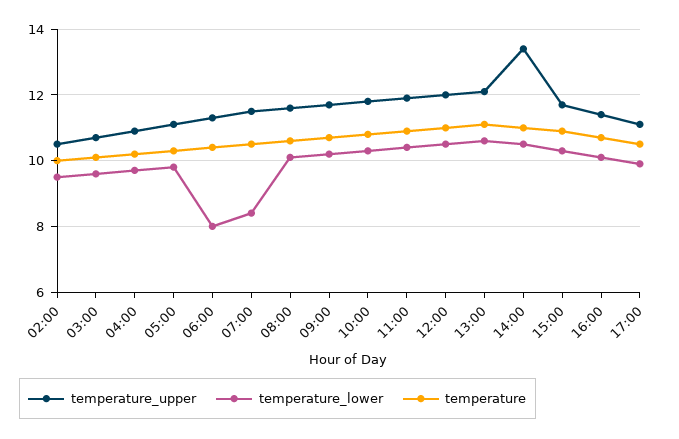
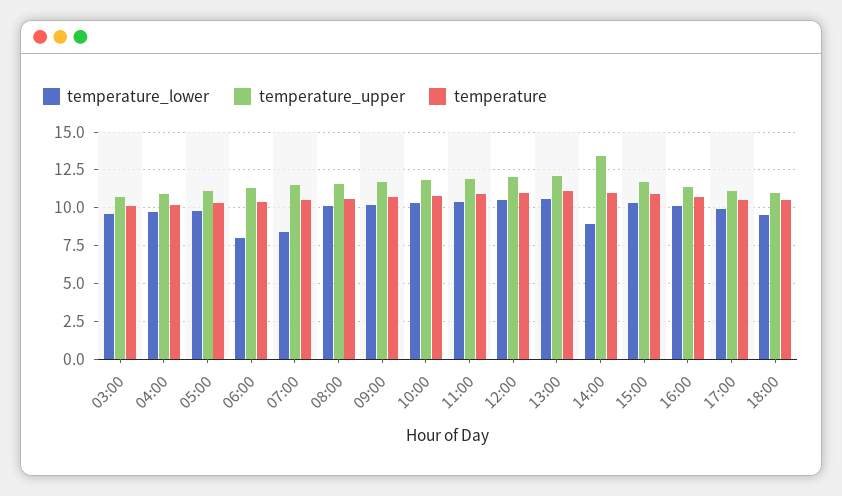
temperature_upper, 02:00: 10.5 -> none
temperature_lower, 02:00: 9.5 -> none
temperature, 02:00: 10 -> none
temperature_lower, 14:00: 10.5 -> 9
temperature_lower, 18:00: none -> 9.5
temperature_upper, 18:00: none -> 11
temperature, 18:00: none -> 10.5

